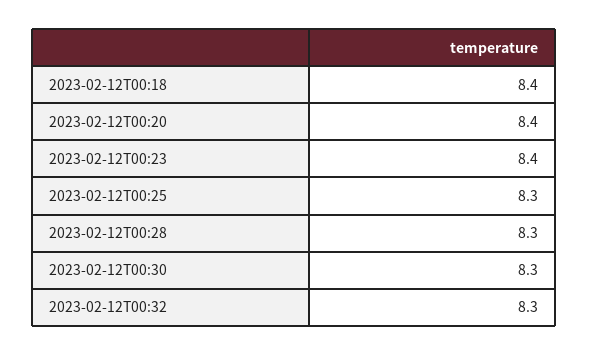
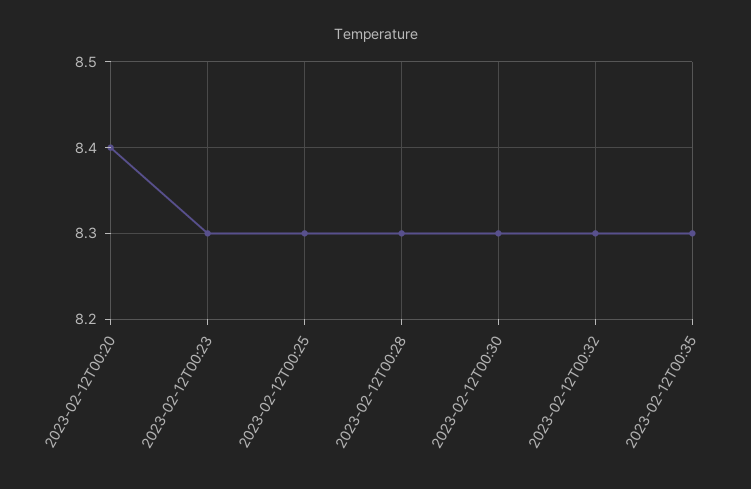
2023-02-12T00:18: 8.4 -> none
2023-02-12T00:23: 8.4 -> 8.3
2023-02-12T00:35: none -> 8.3

